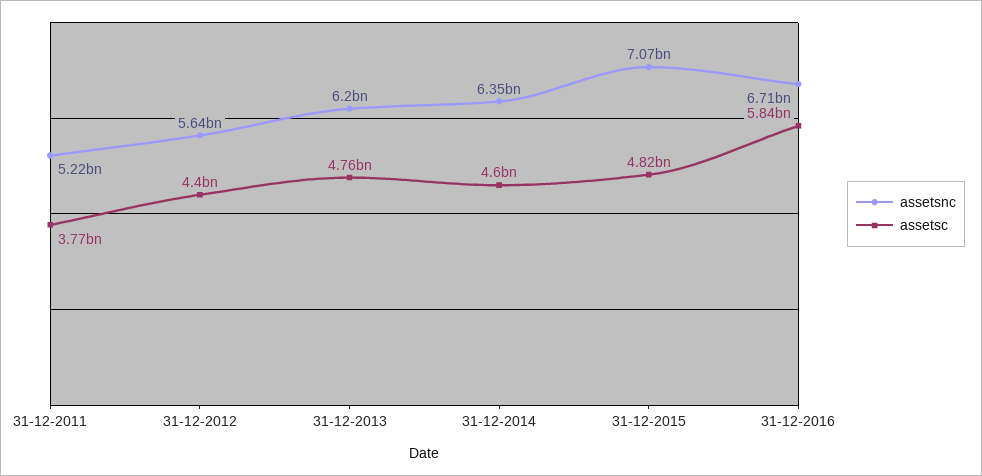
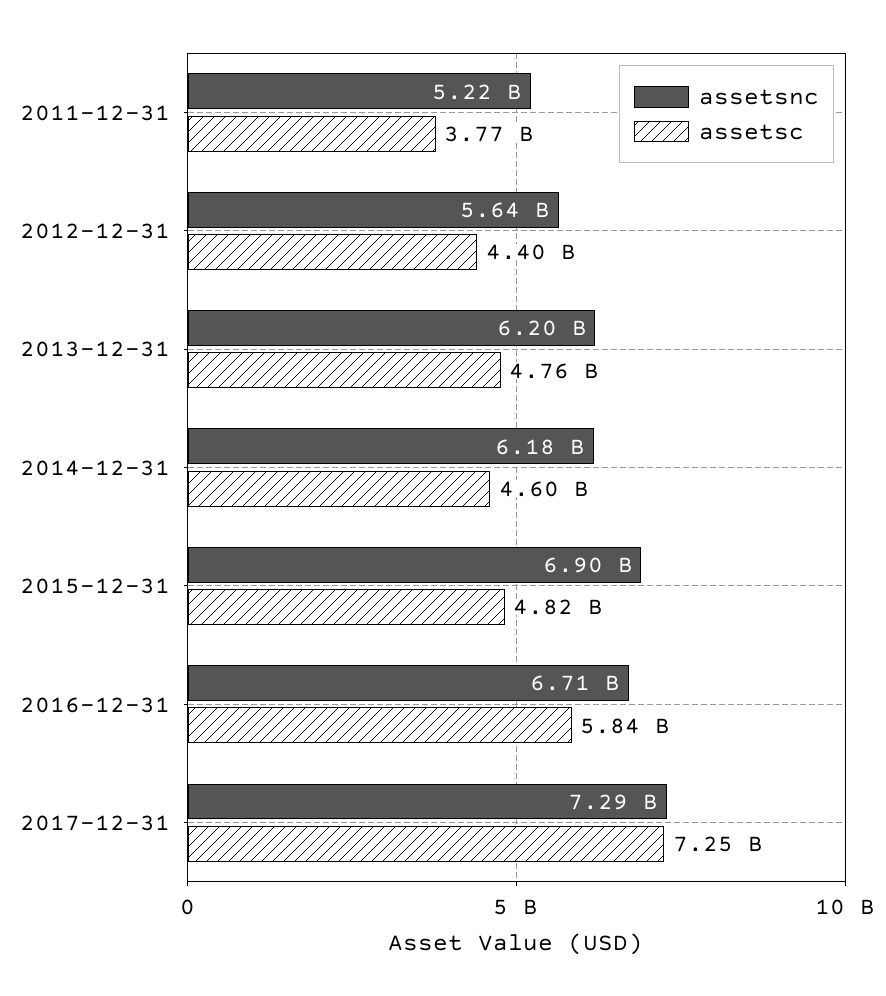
assetsnc, 31-12-2014: 6350000000 -> 6180000000
assetsnc, 31-12-2015: 7070000000 -> 6900000000
assetsnc, 2017-12-31: none -> 7290000000
assetsc, 2017-12-31: none -> 7250000000

